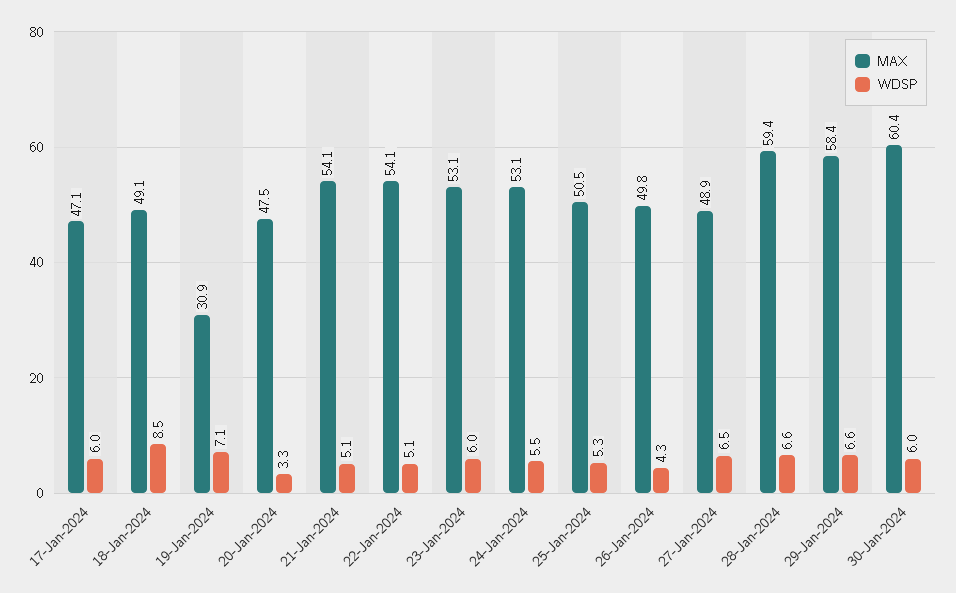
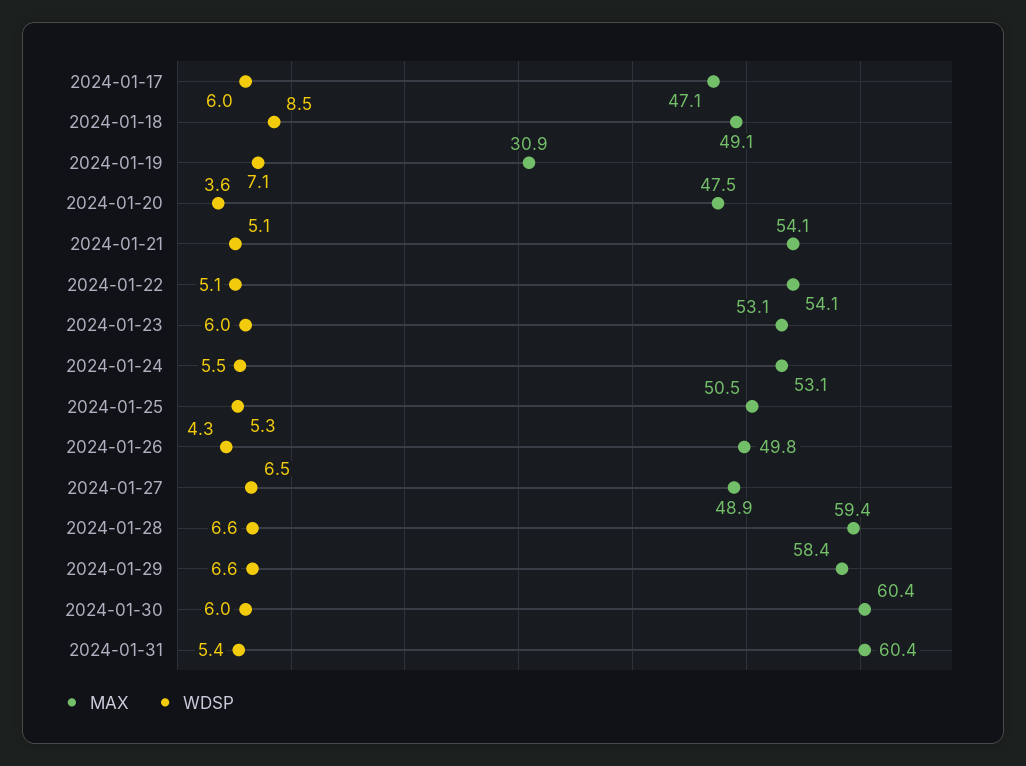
WDSP, 20-Jan-2024: 3.3 -> 3.6
MAX, 2024-01-31: none -> 60.4
WDSP, 2024-01-31: none -> 5.4

